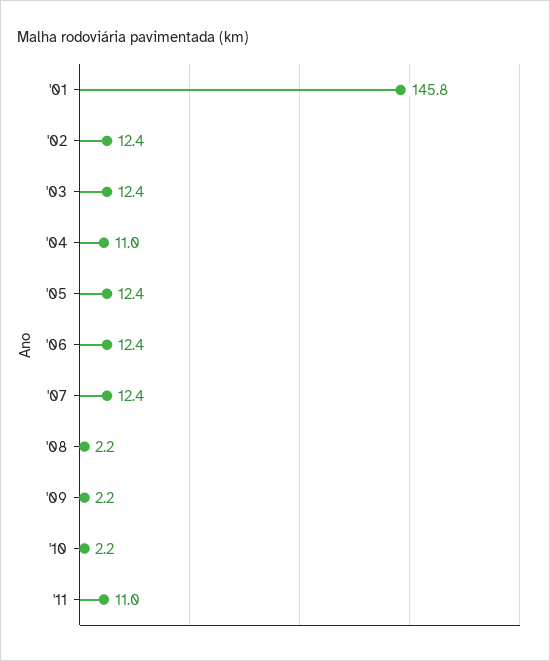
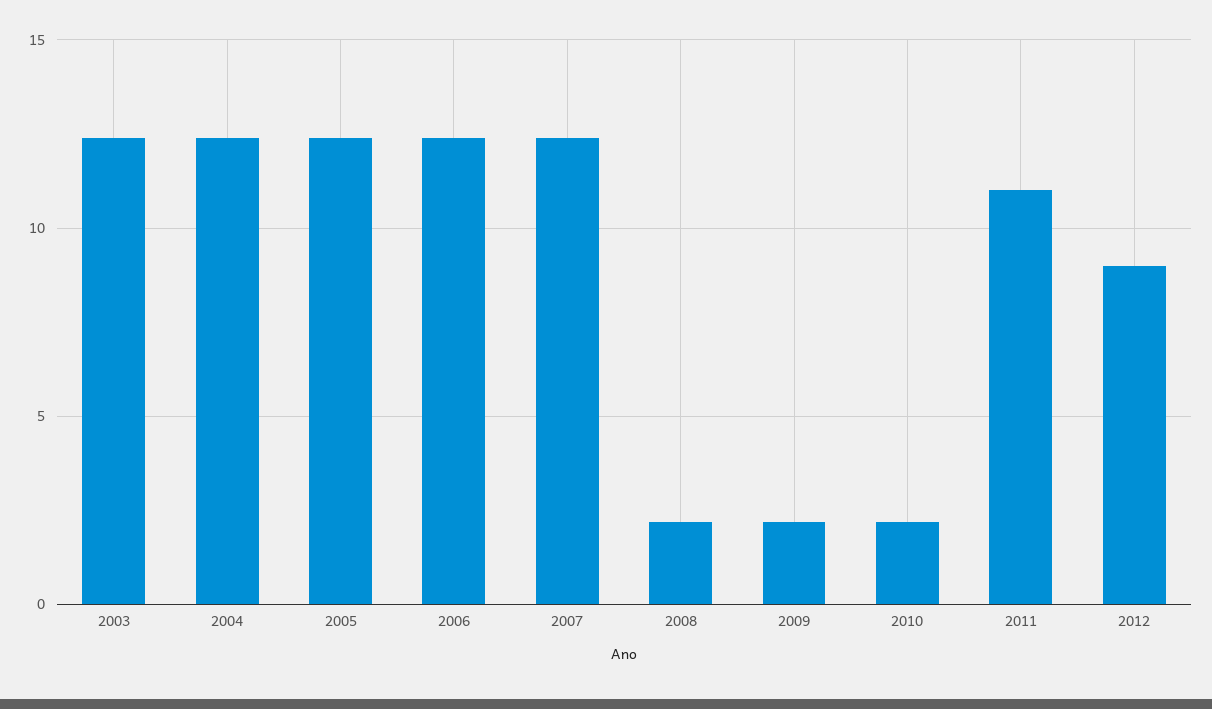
'01: 145.8 -> none
'02: 12.4 -> none
'04: 11 -> 12.5
2012: none -> 9

